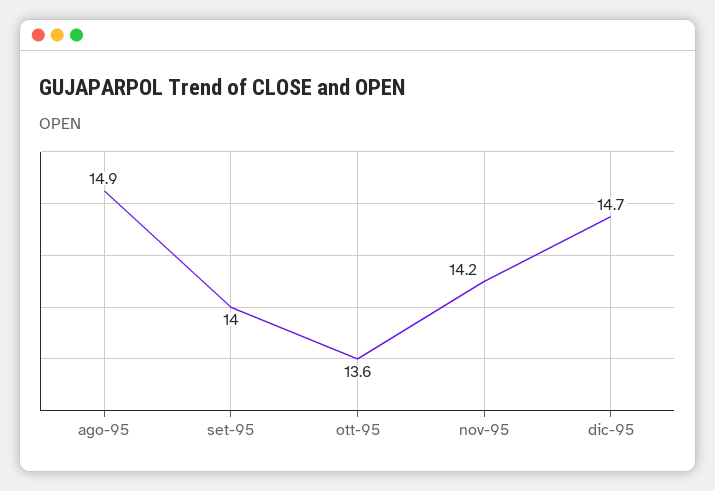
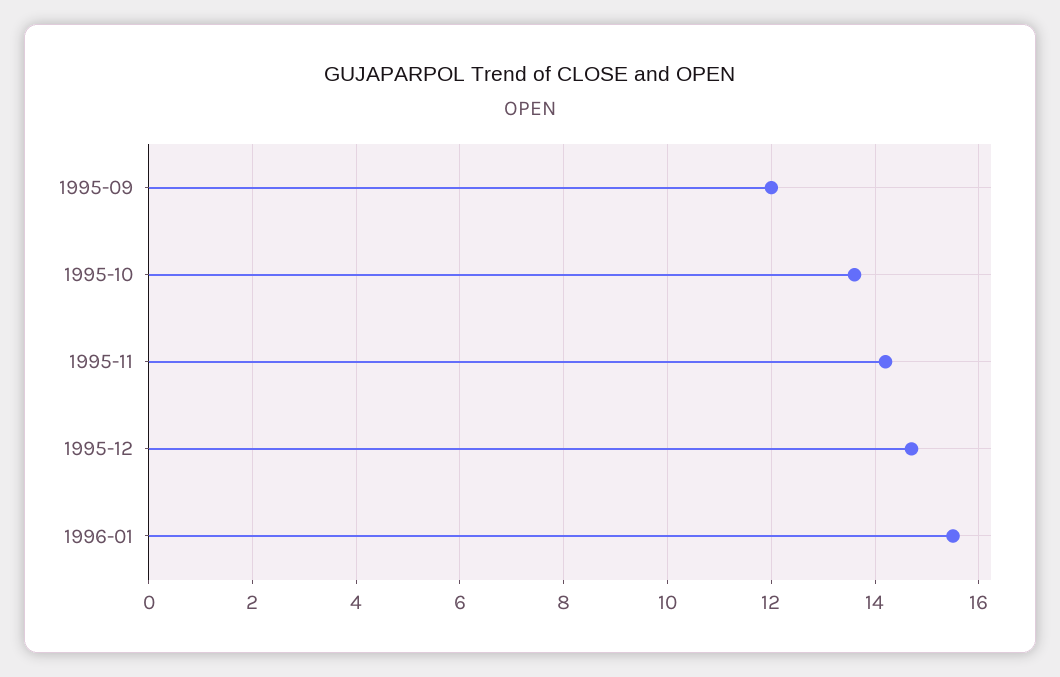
ago-95: 14.9 -> none
set-95: 14 -> 12
1996-01: none -> 15.5

